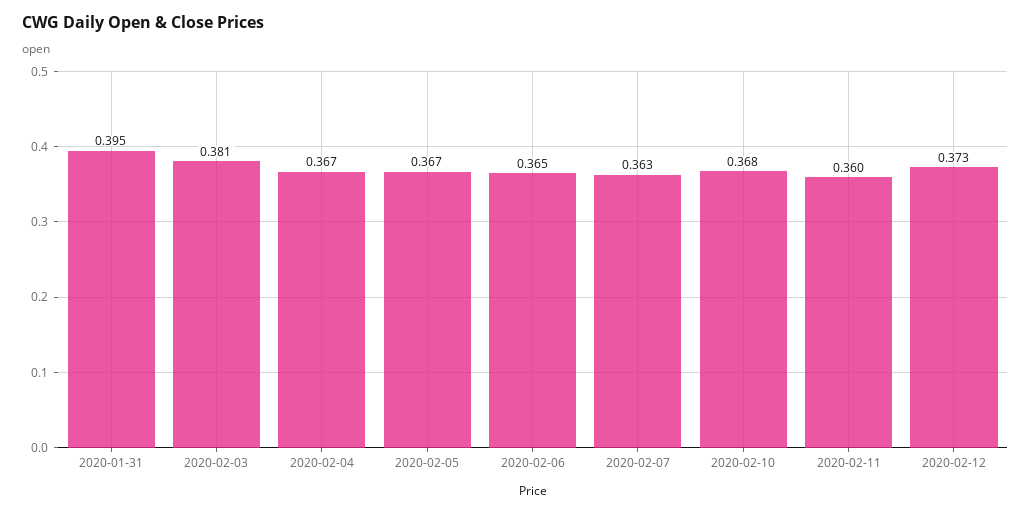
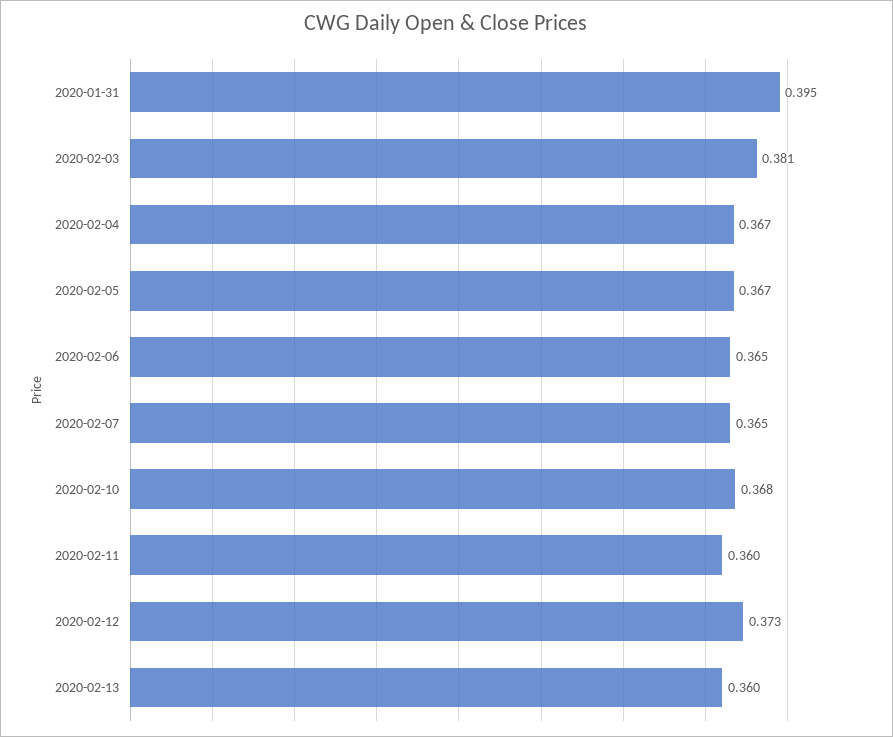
2020-02-07: 0.363 -> 0.365
2020-02-13: none -> 0.36

